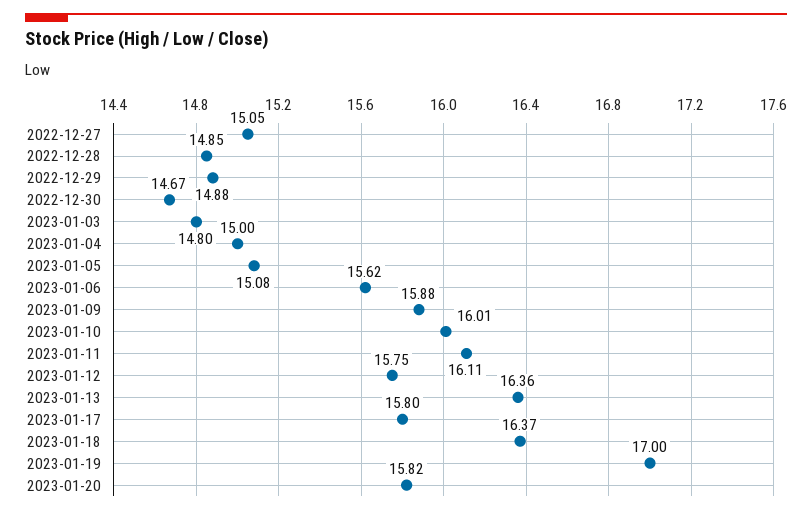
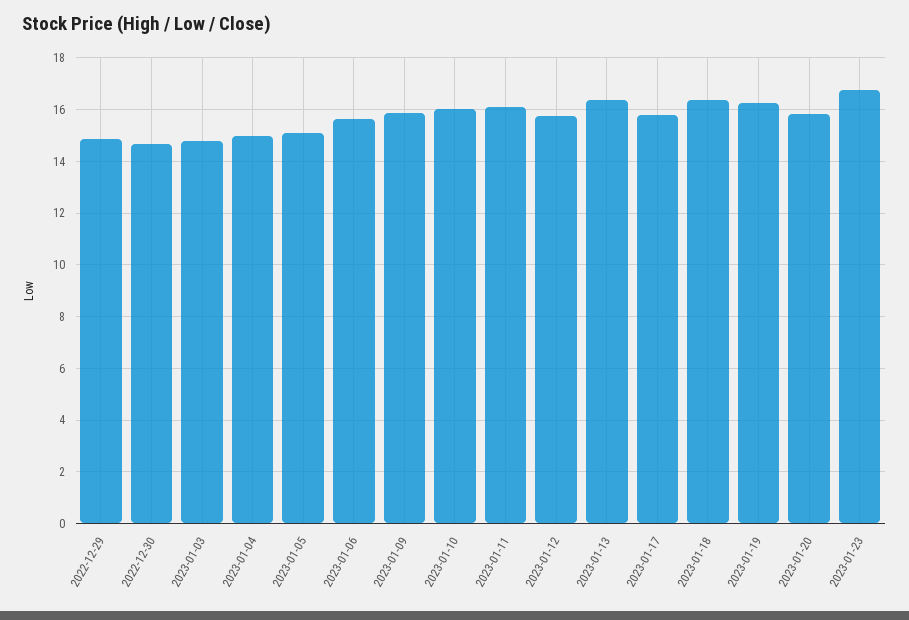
2022-12-27: 15.05 -> none
2022-12-28: 14.85 -> none
2023-01-19: 17 -> 16.25
2023-01-23: none -> 16.75

